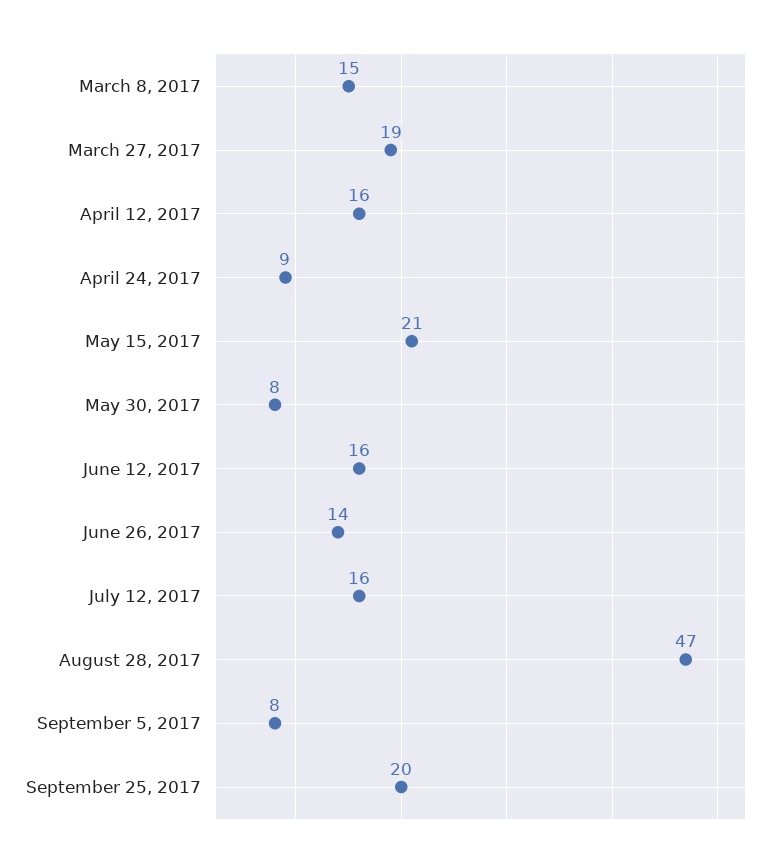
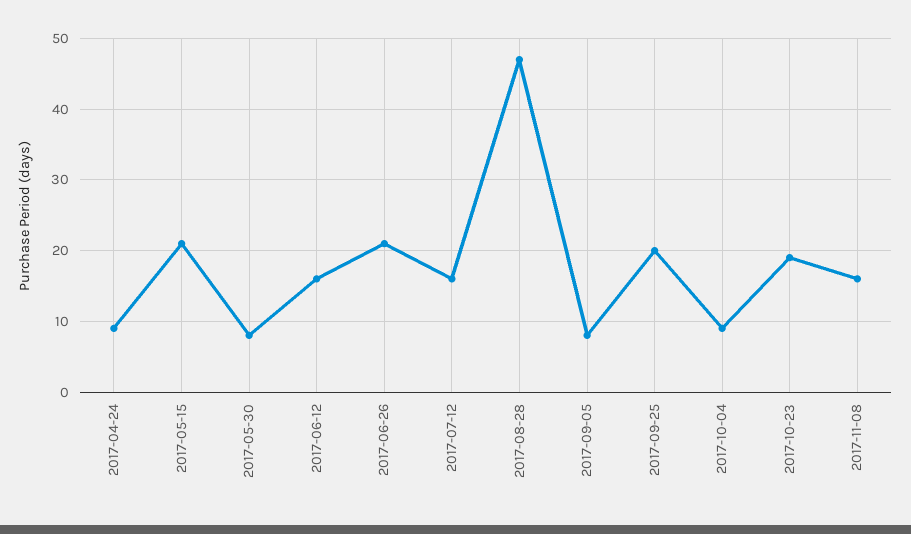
March 8, 2017: 15 -> none
March 27, 2017: 19 -> none
April 12, 2017: 16 -> none
June 26, 2017: 14 -> 21
2017-10-04: none -> 9
2017-10-23: none -> 19
2017-11-08: none -> 16

